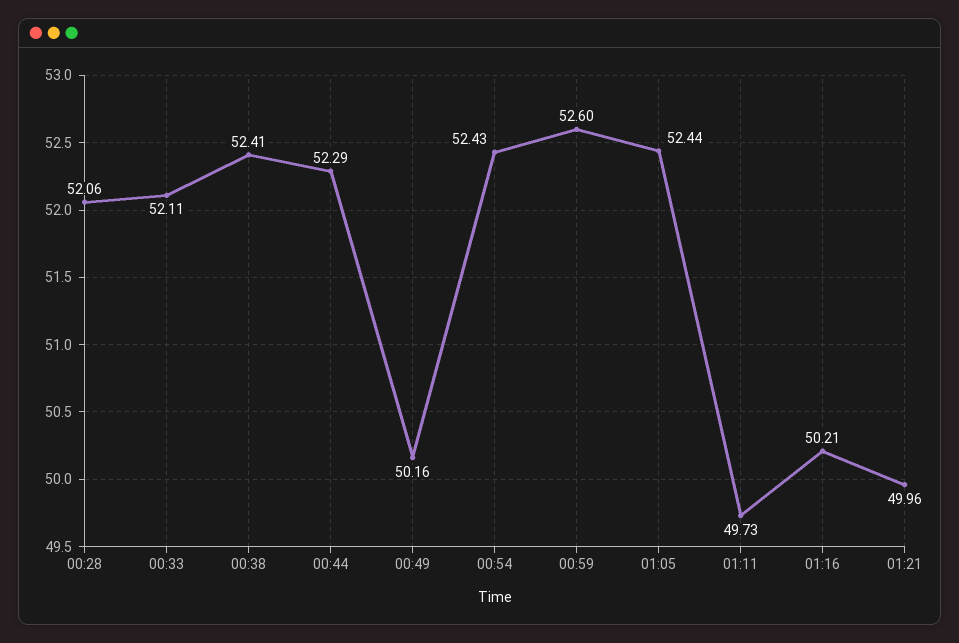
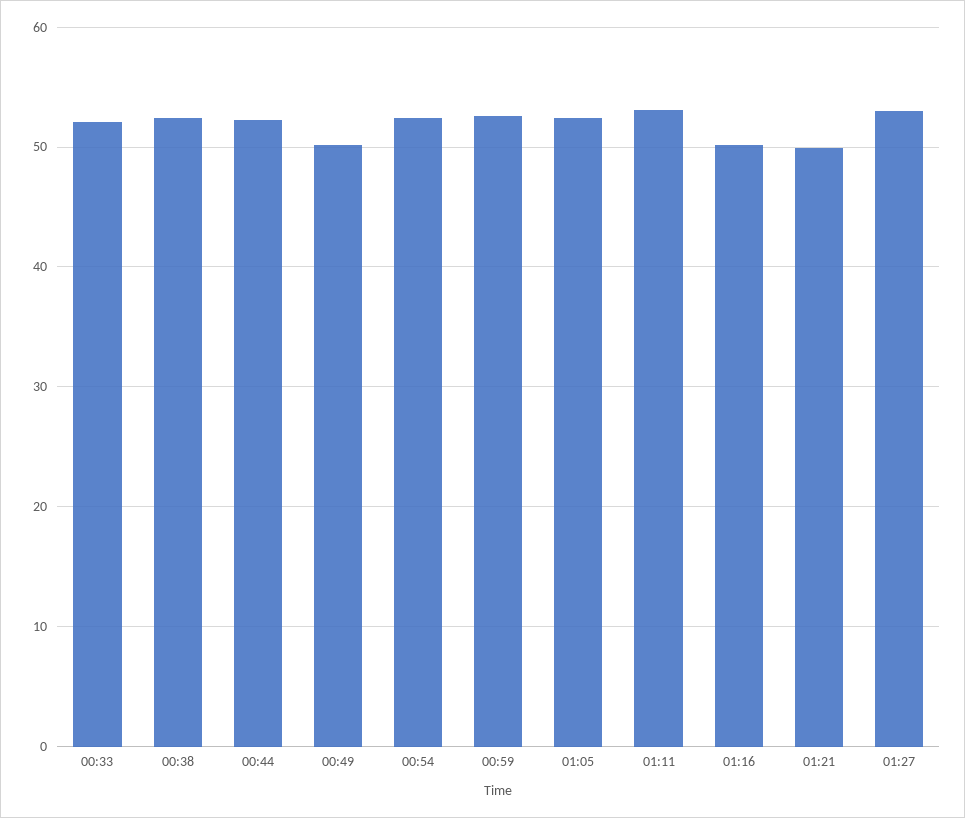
00:28: 52.06 -> none
01:11: 49.73 -> 53
01:27: none -> 53

